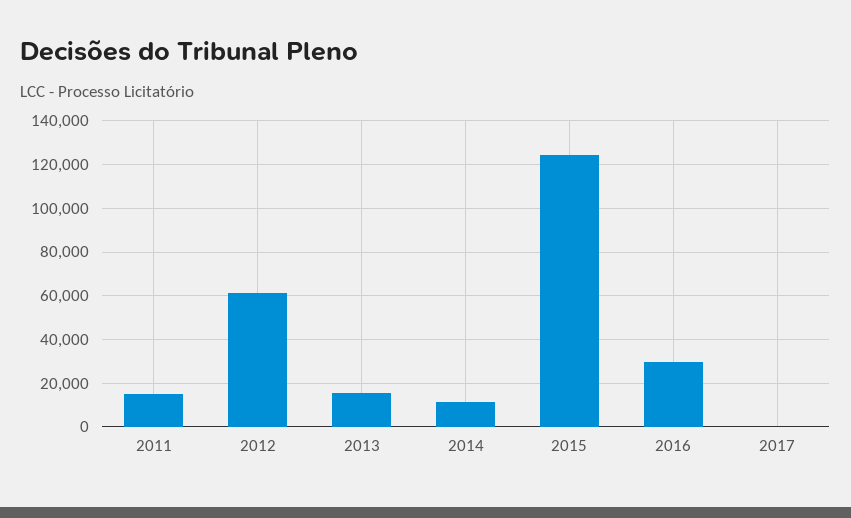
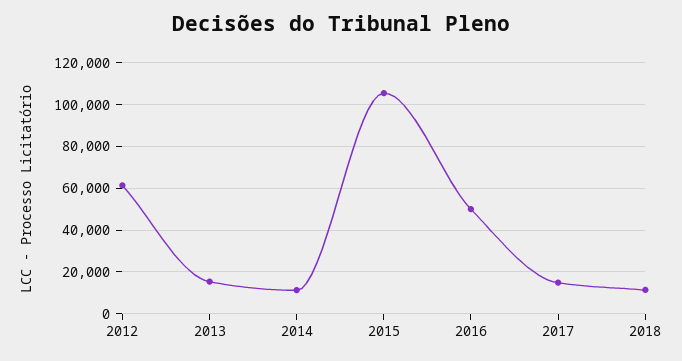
2011: 15000 -> none
2015: 125000 -> 105000
2016: 30000 -> 50000
2017: 0 -> 15000
2018: none -> 10000

